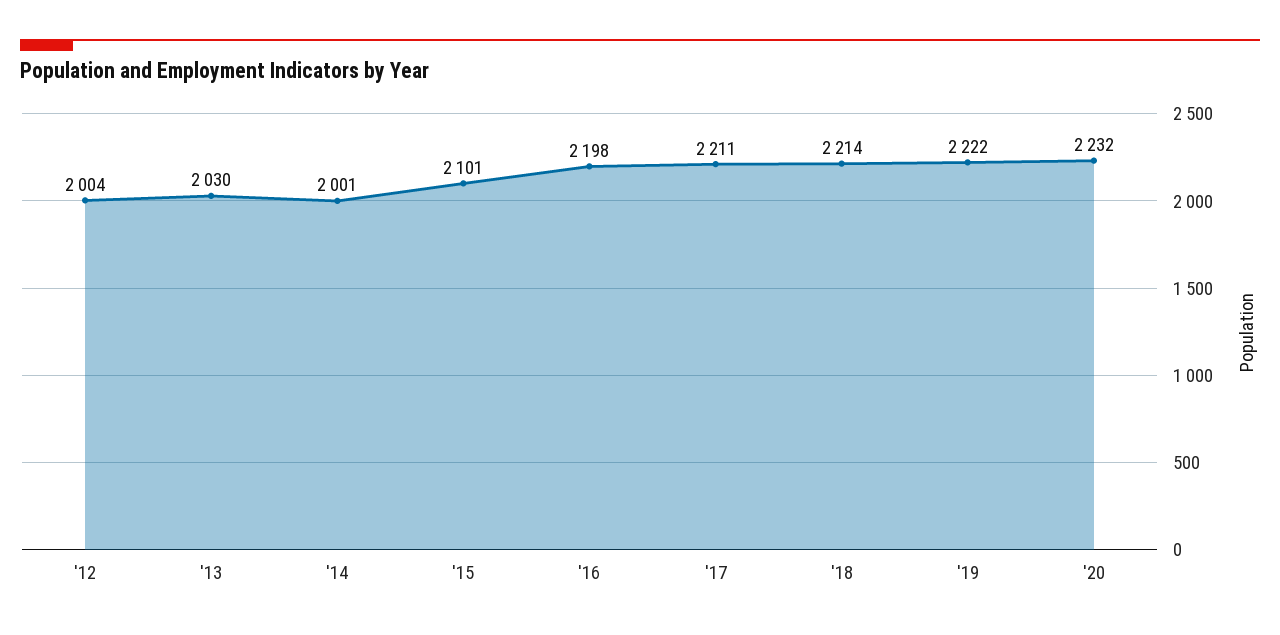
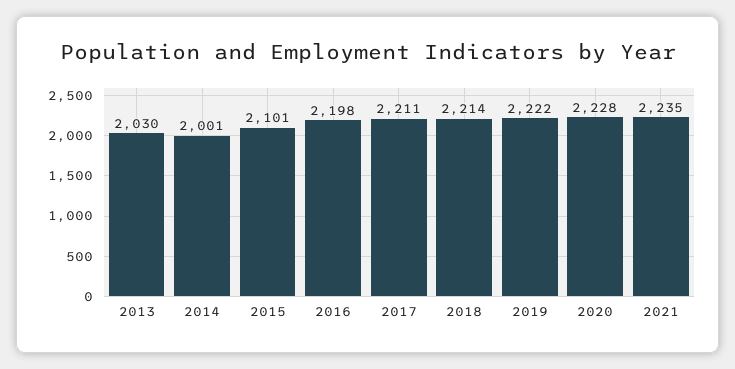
'12: 2004 -> none
'20: 2232 -> 2228
2021: none -> 2235

